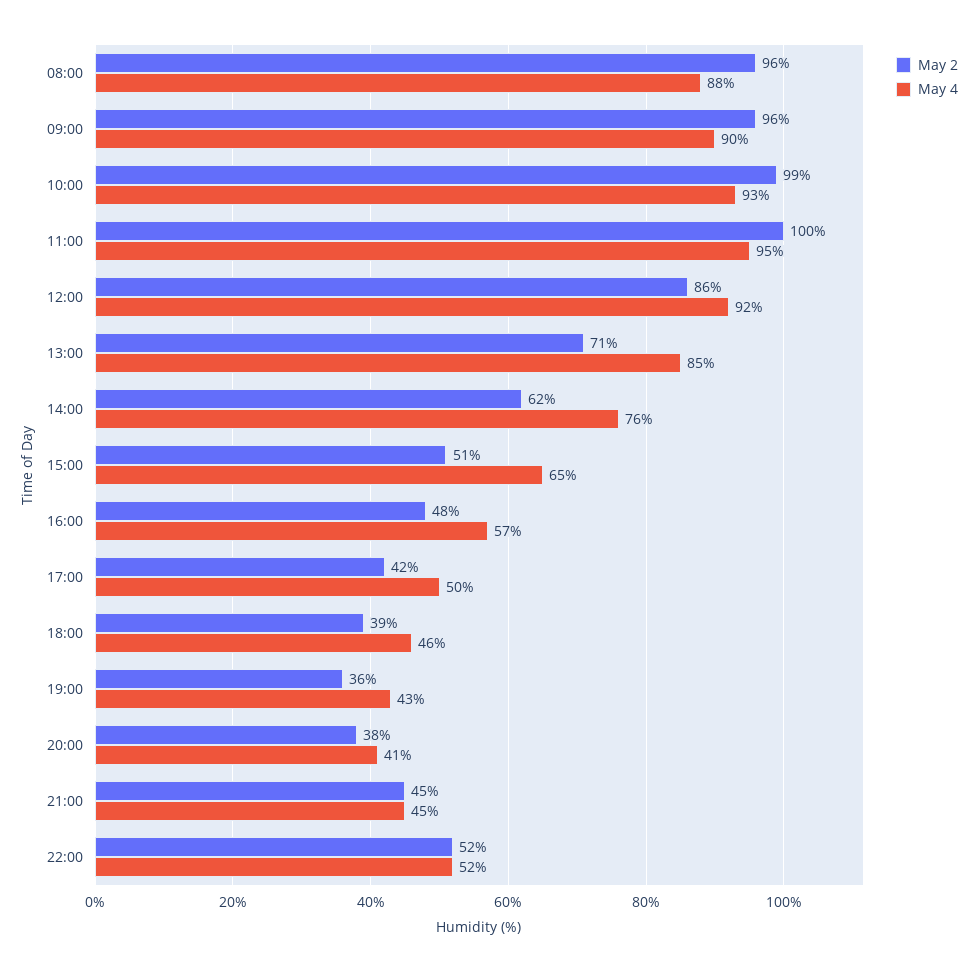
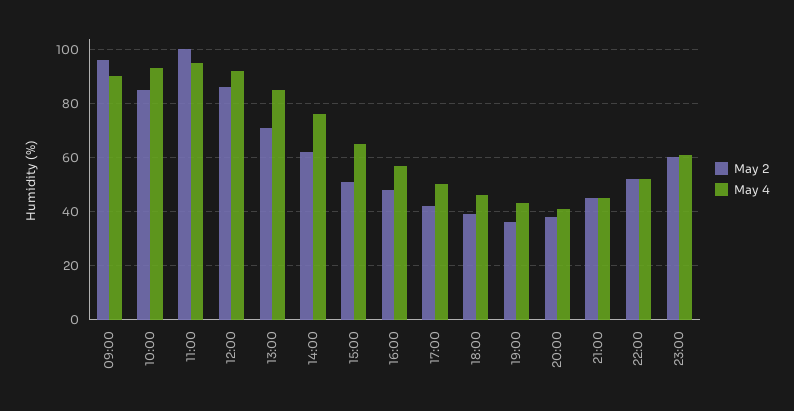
May 2, 08:00: 96 -> none
May 4, 08:00: 88 -> none
May 2, 10:00: 99 -> 85
May 2, 23:00: none -> 60
May 4, 23:00: none -> 60

